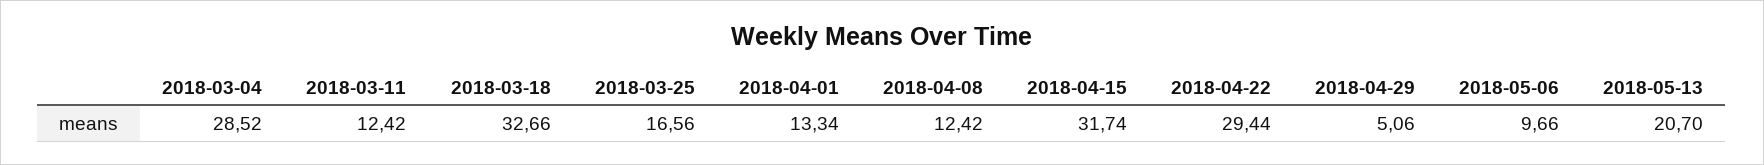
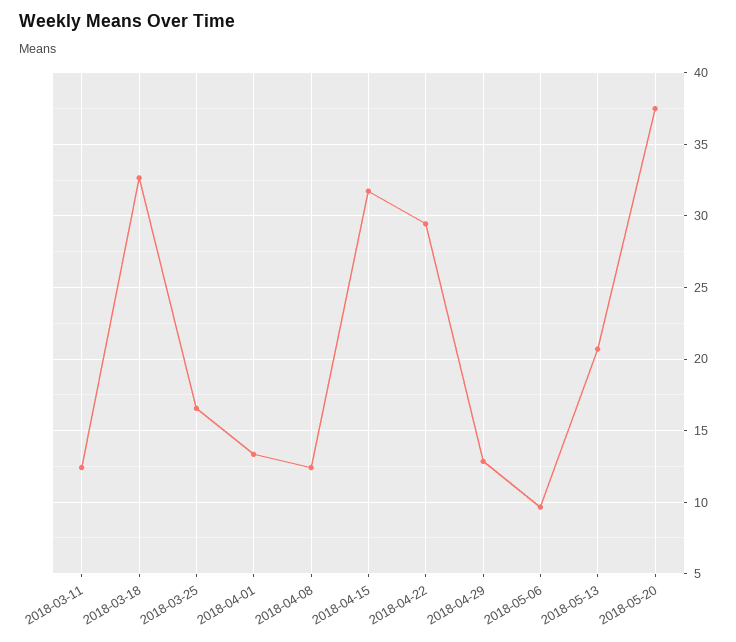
2018-03-04: 28.52 -> none
2018-04-29: 5.06 -> 13
2018-05-20: none -> 37.5

